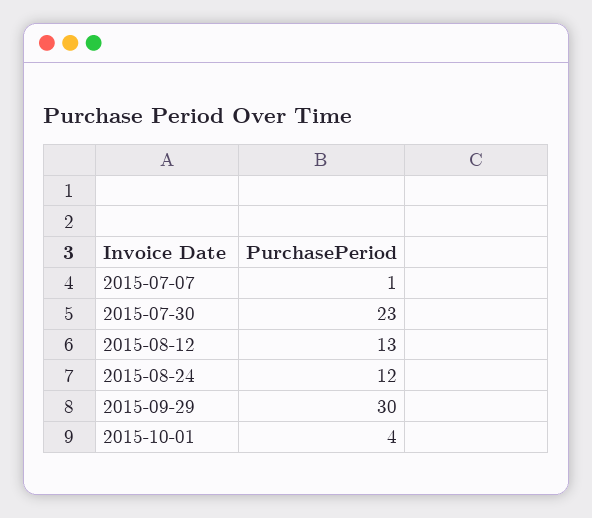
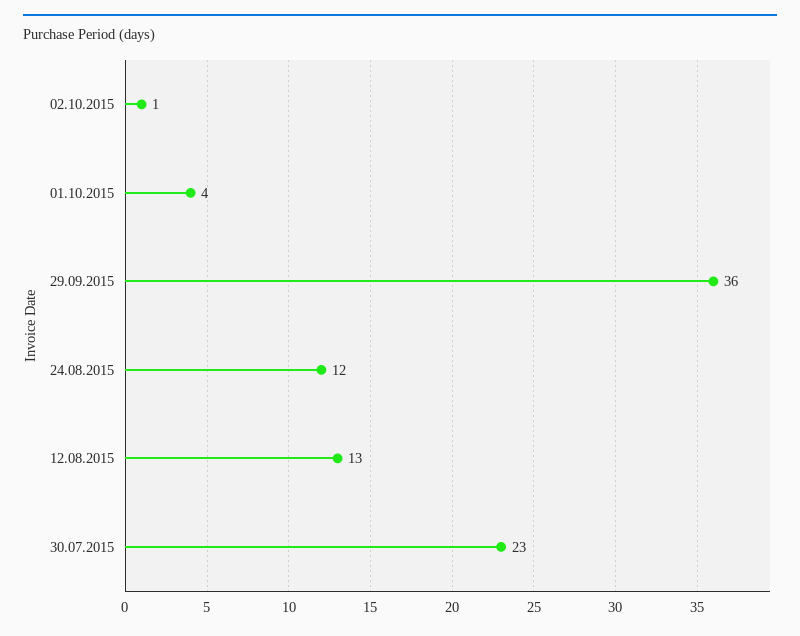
2015-07-07: 1 -> none
2015-09-29: 30 -> 36
02.10.2015: none -> 1

